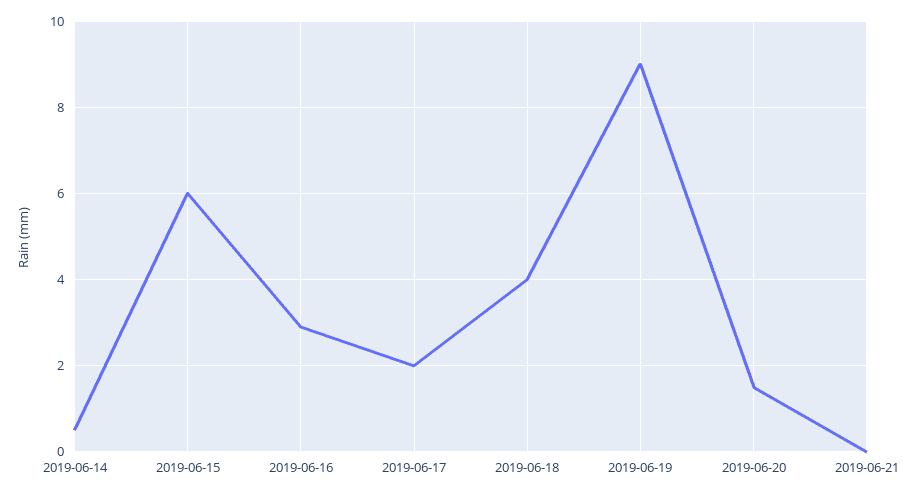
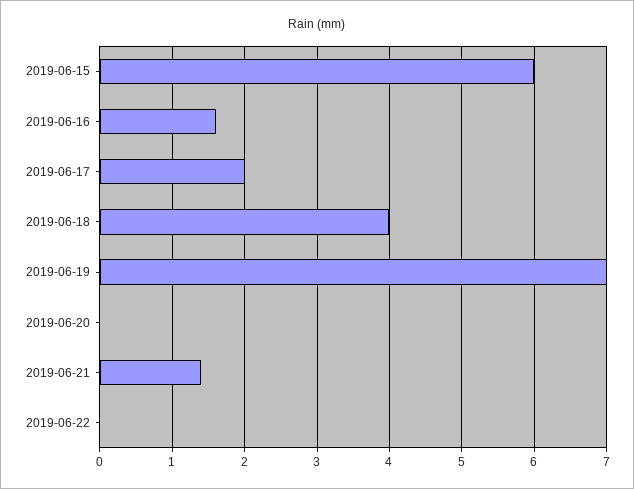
2019-06-14: 0.5 -> none
2019-06-16: 3 -> 1.6
2019-06-19: 9 -> 7
2019-06-20: 1.5 -> 0
2019-06-21: 0 -> 1.4
2019-06-22: none -> 0

